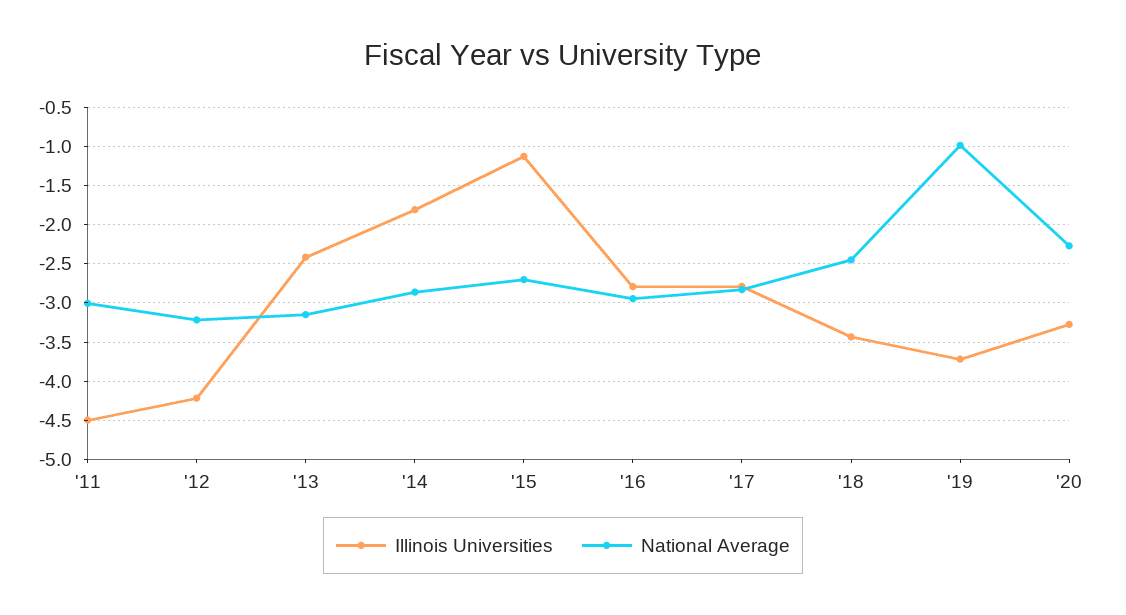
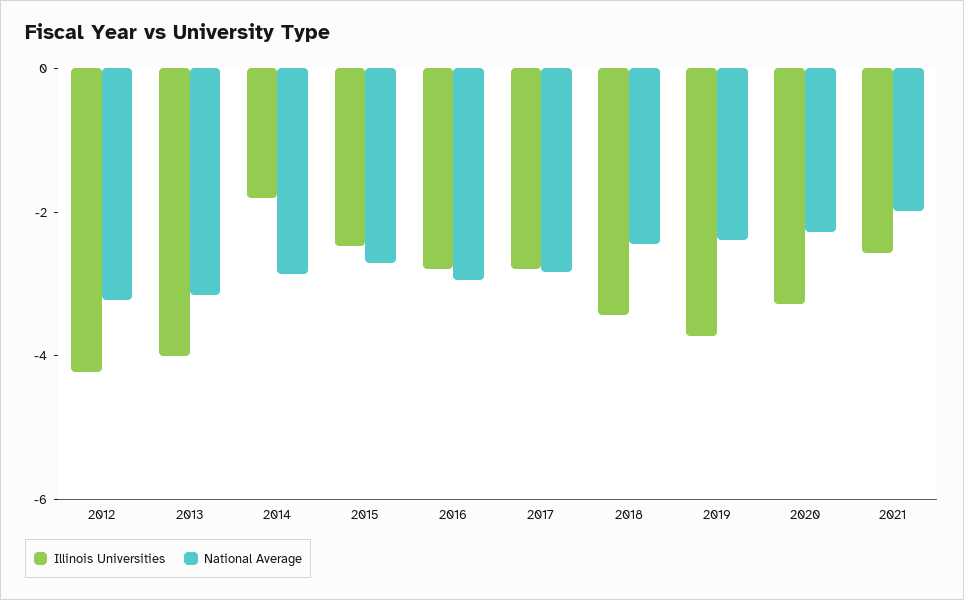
Illinois Universities, '11: -4.5 -> none
National Average, '11: -3 -> none
Illinois Universities, '13: -2.4 -> -4
Illinois Universities, '15: -1.1 -> -2.5
National Average, '19: -1 -> -2.5
Illinois Universities, 2021: none -> -2.5
National Average, 2021: none -> -2

